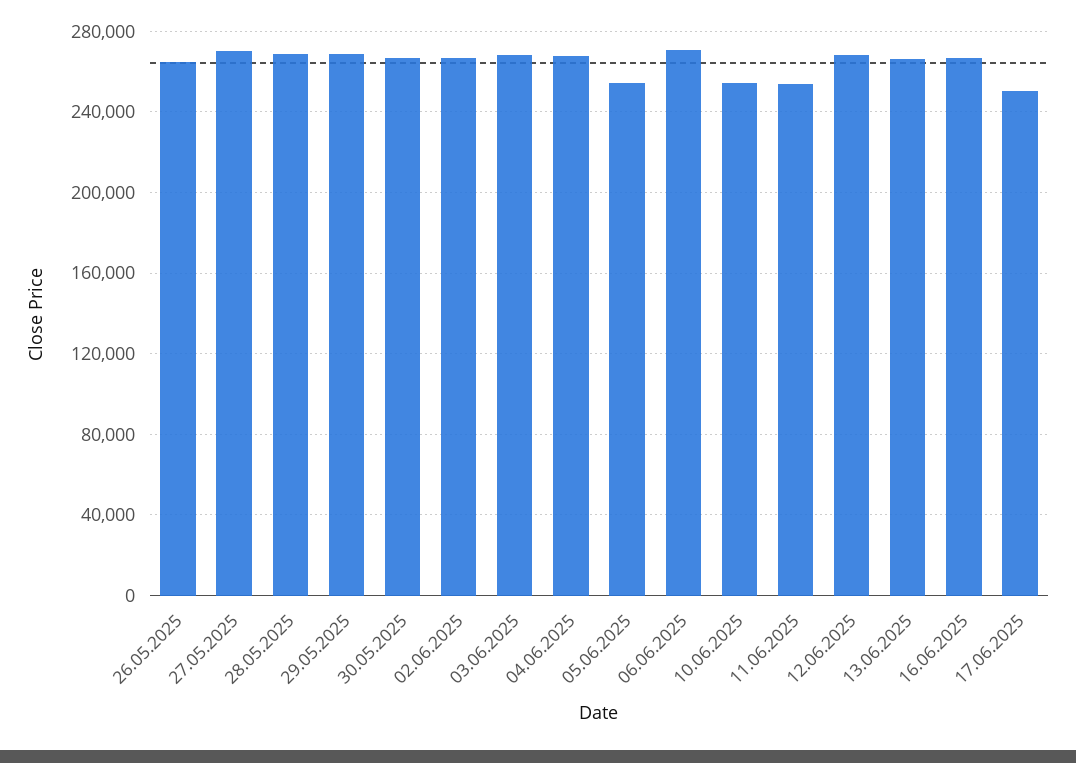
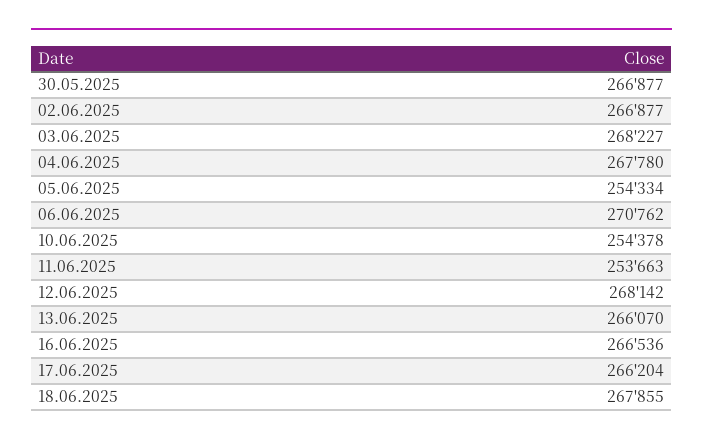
26.05.2025: 265000 -> none
27.05.2025: 270000 -> none
28.05.2025: 270000 -> none
29.05.2025: 270000 -> none
17.06.2025: 250000 -> 266204
18.06.2025: none -> 267855

